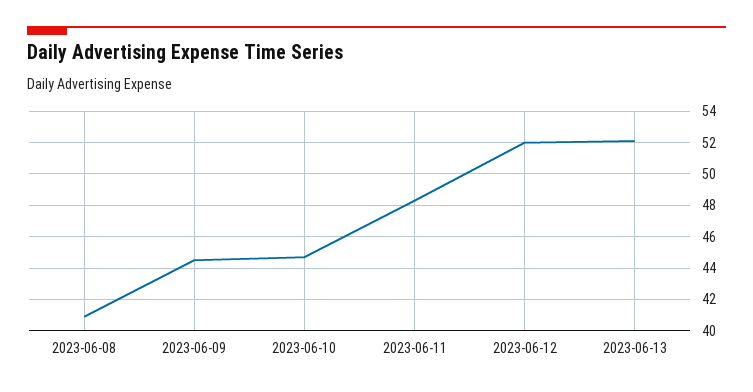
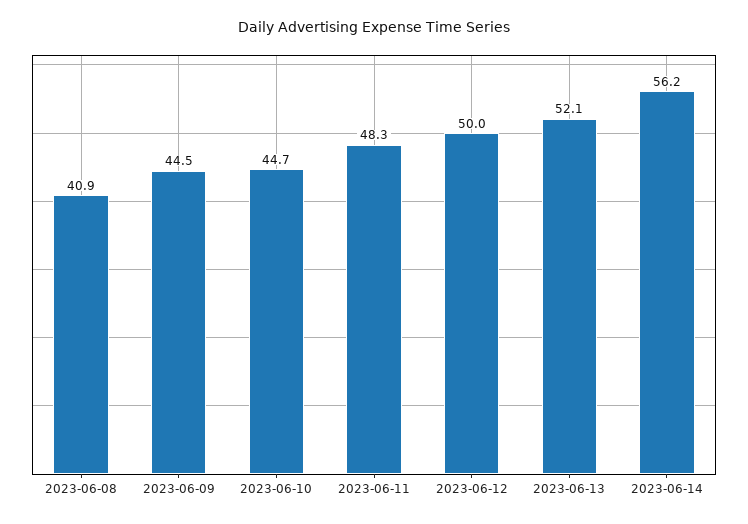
2023-06-12: 52 -> 50
2023-06-14: none -> 56.2

